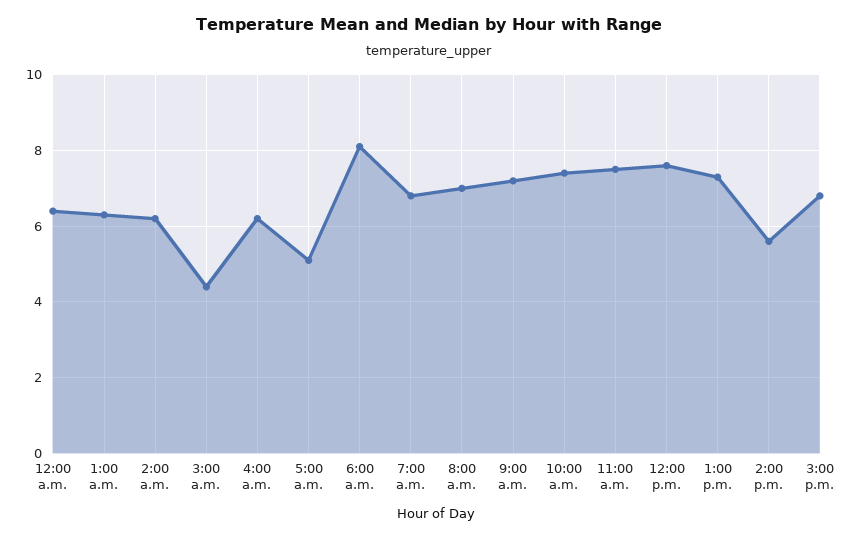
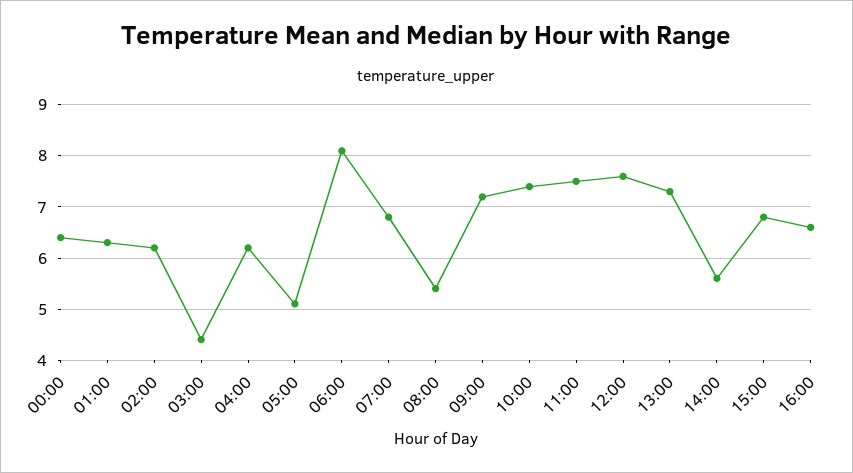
8:00 a.m.: 7 -> 5.5
16:00: none -> 6.5

